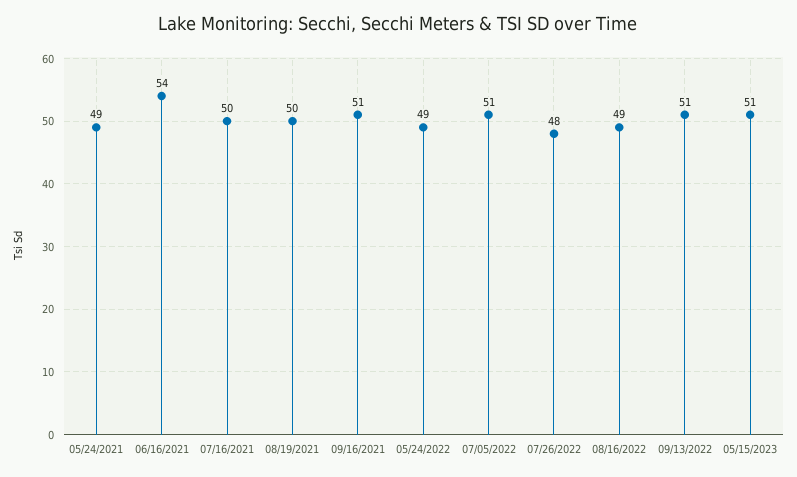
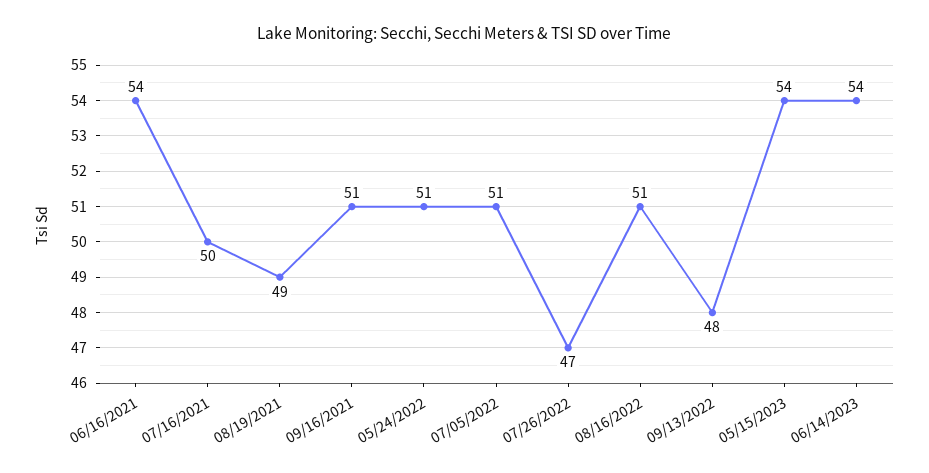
05/24/2021: 49 -> none
08/19/2021: 50 -> 49
05/24/2022: 49 -> 51
07/26/2022: 48 -> 47
08/16/2022: 49 -> 51
09/13/2022: 51 -> 48
05/15/2023: 51 -> 54
06/14/2023: none -> 54

